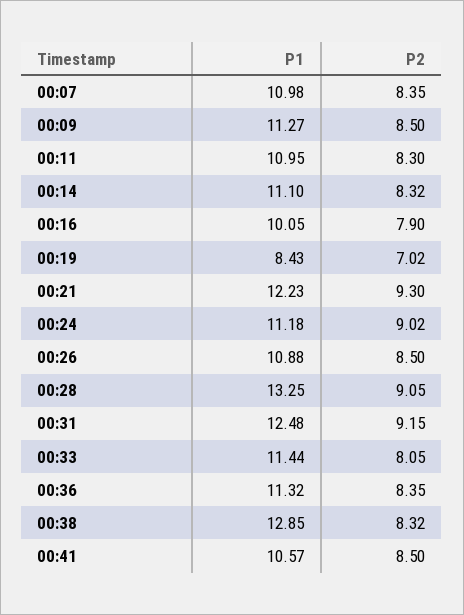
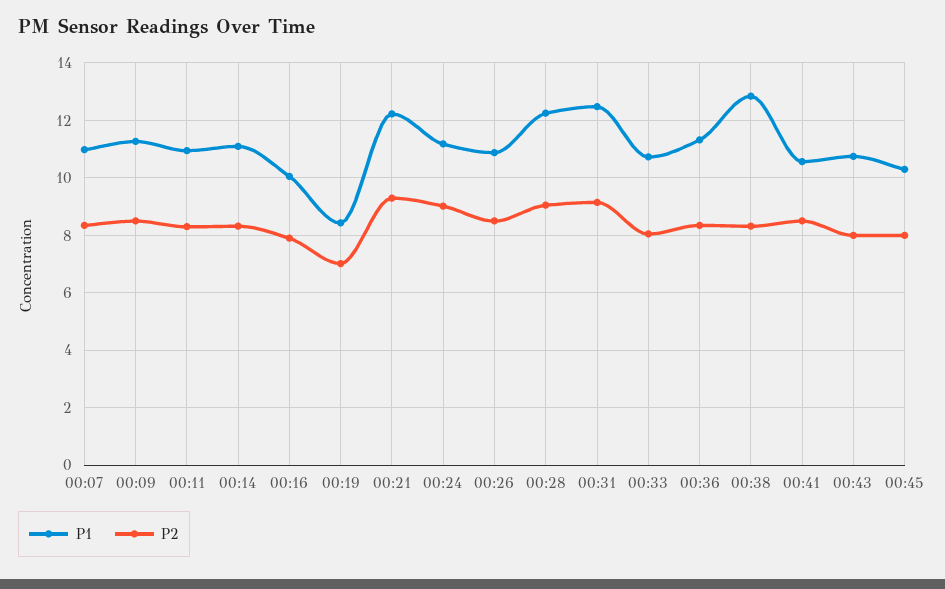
P1, 00:28: 13.25 -> 12.25
P1, 00:33: 11.44 -> 10.75
P1, 00:43: none -> 10.75
P2, 00:43: none -> 8
P1, 00:45: none -> 10.25
P2, 00:45: none -> 8

